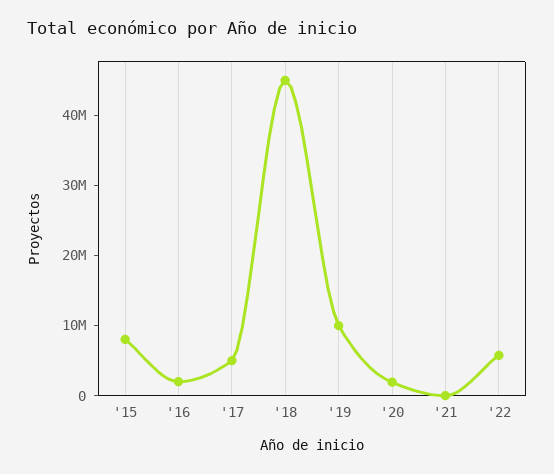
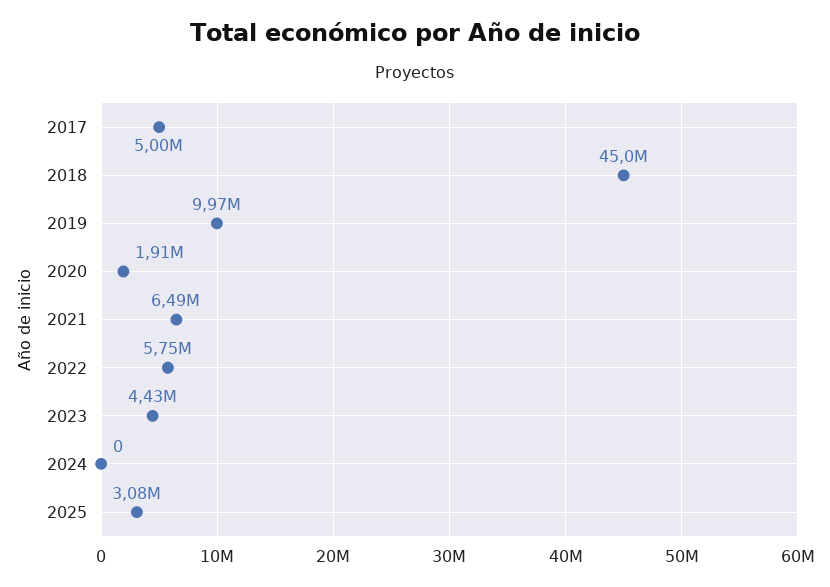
'15: 8000000 -> none
'16: 2000000 -> none
'21: 0 -> 6490000
2023: none -> 4430000
2024: none -> 0
2025: none -> 3080000

